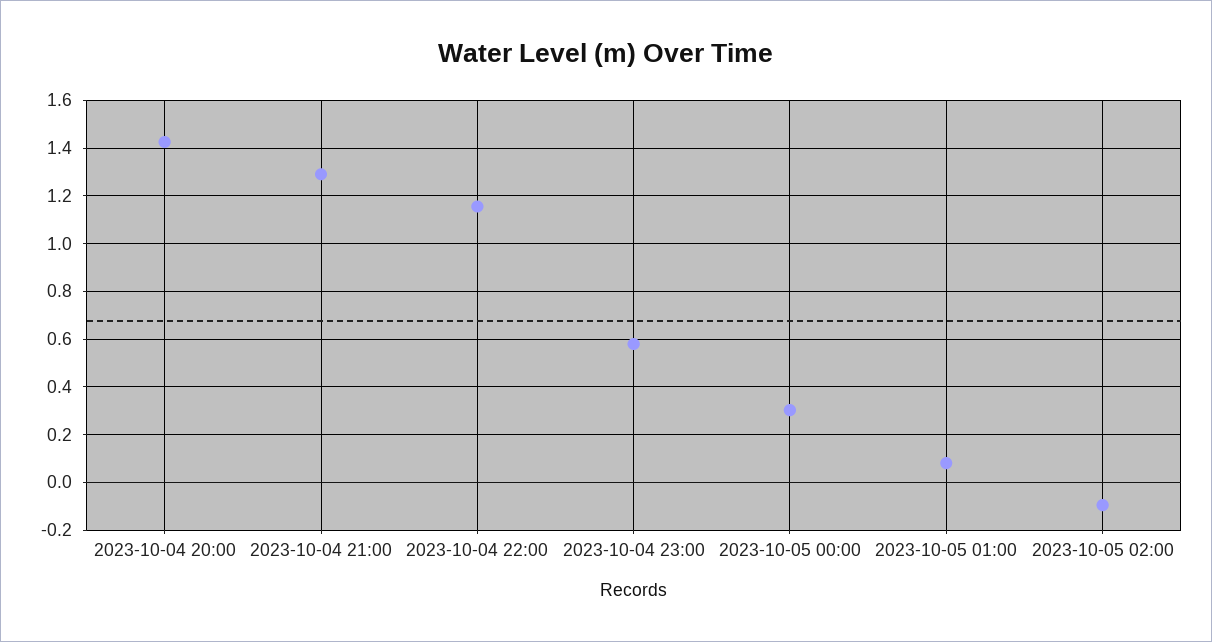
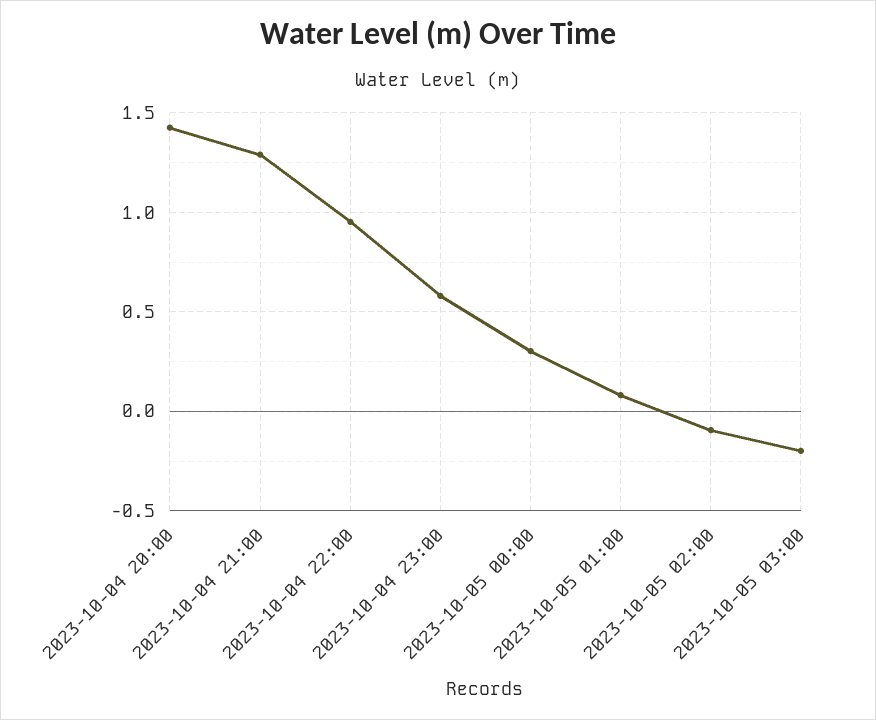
2023-10-04 22:00: 1.15 -> 0.95
2023-10-05 03:00: none -> -0.2

